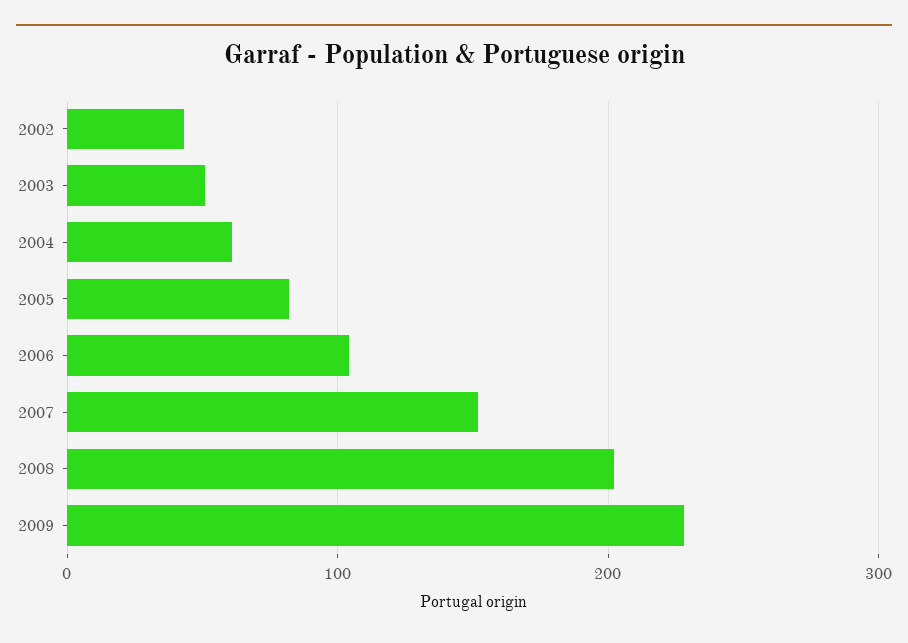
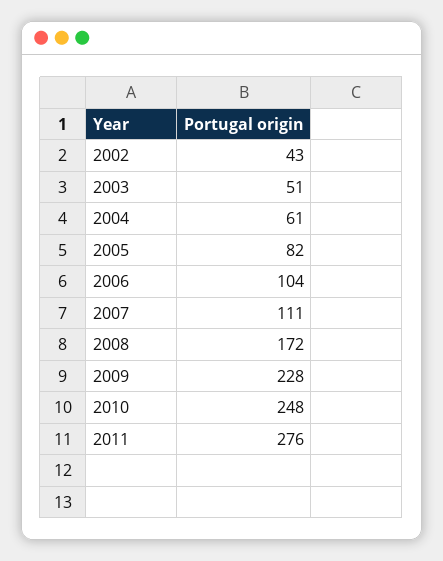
2007: 150 -> 111
2008: 200 -> 172
2010: none -> 248
2011: none -> 276

